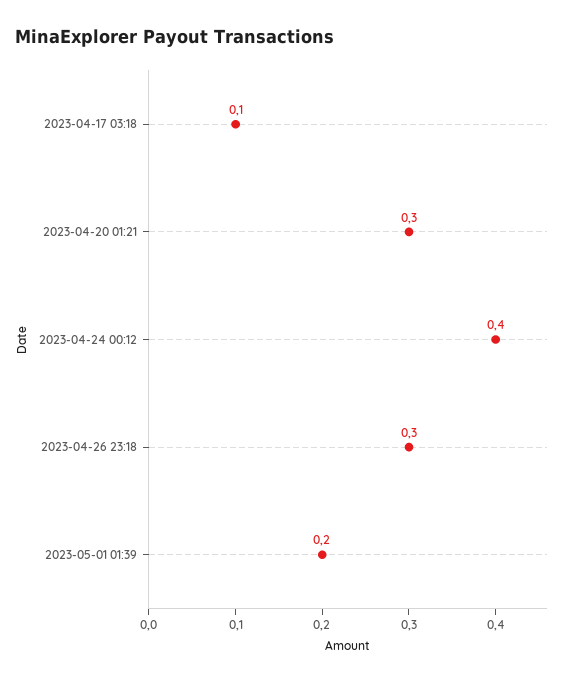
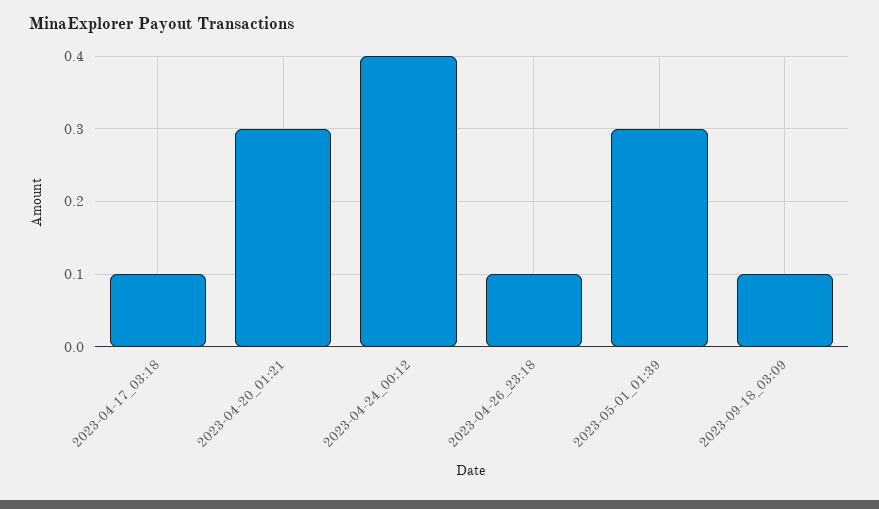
2023-04-26 23:18: 0.3 -> 0.1
2023-05-01 01:39: 0.2 -> 0.3
2023-09-18_03:09: none -> 0.1

